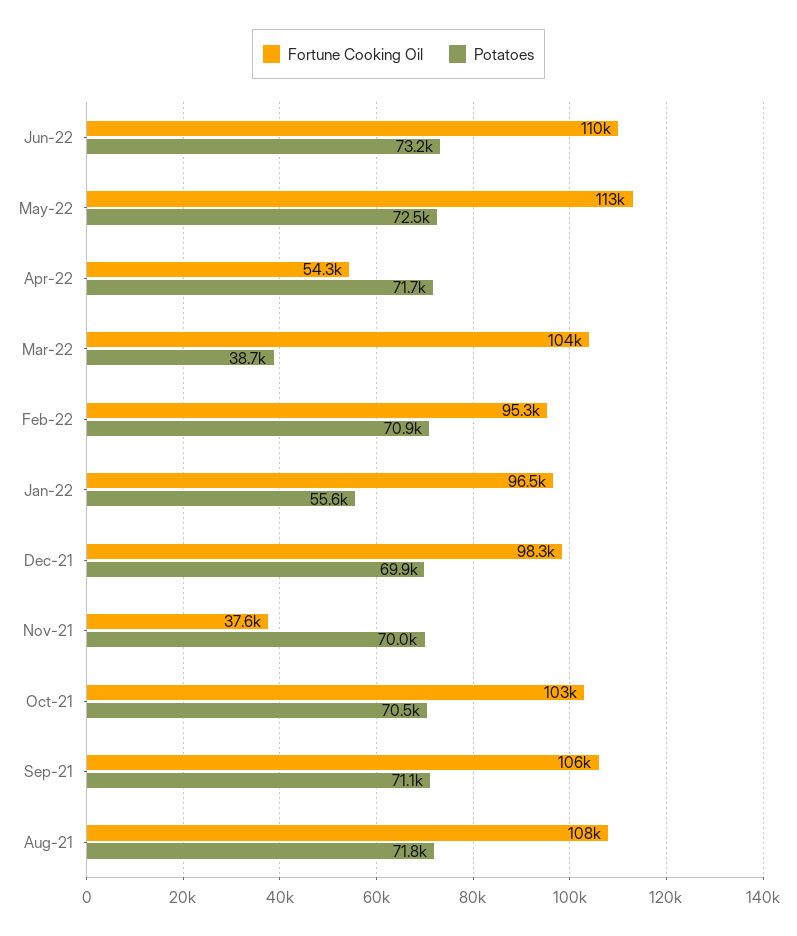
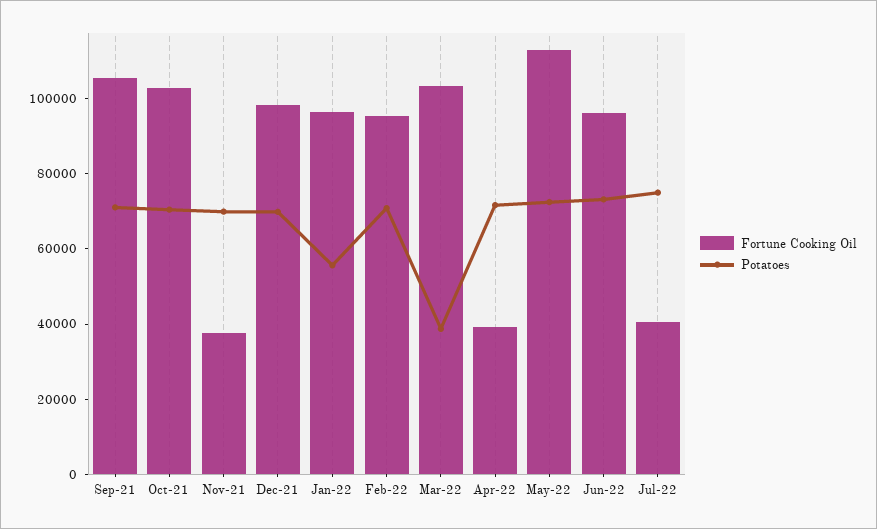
Fortune Cooking Oil, Jun-22: 110000 -> 95000
Fortune Cooking Oil, Apr-22: 54300 -> 40000
Fortune Cooking Oil, Aug-21: 108000 -> none
Potatoes, Aug-21: 71800 -> none
Fortune Cooking Oil, Jul-22: none -> 40000
Potatoes, Jul-22: none -> 75000

